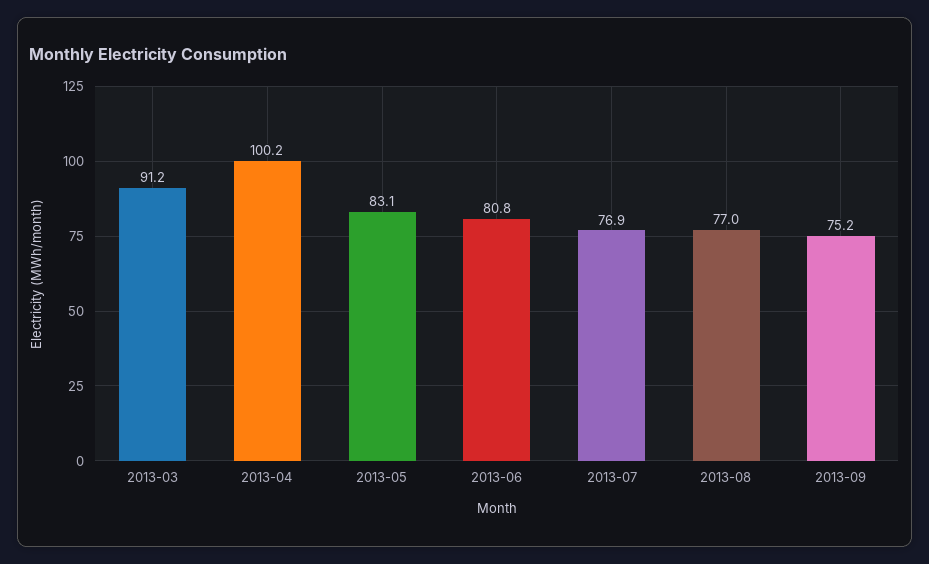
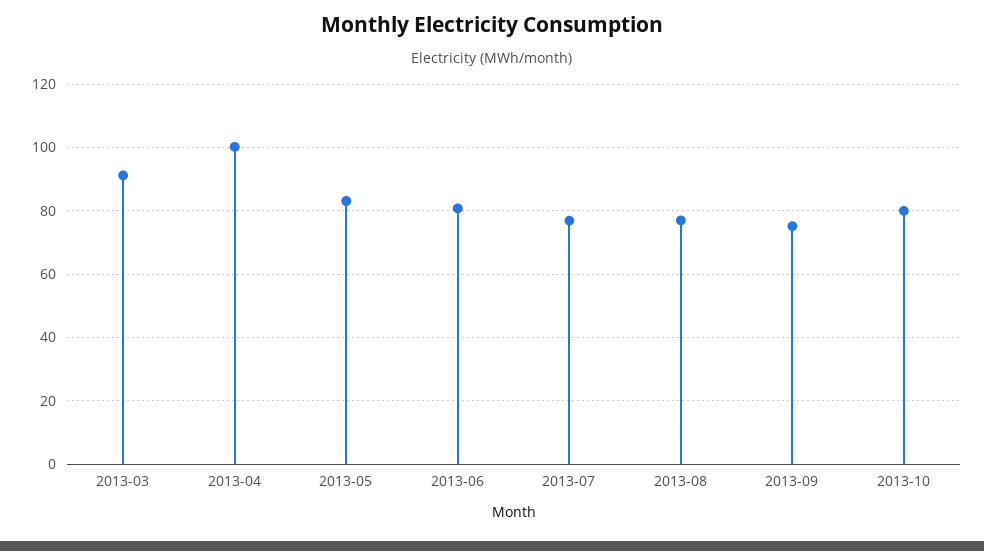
2013-10: none -> 80

